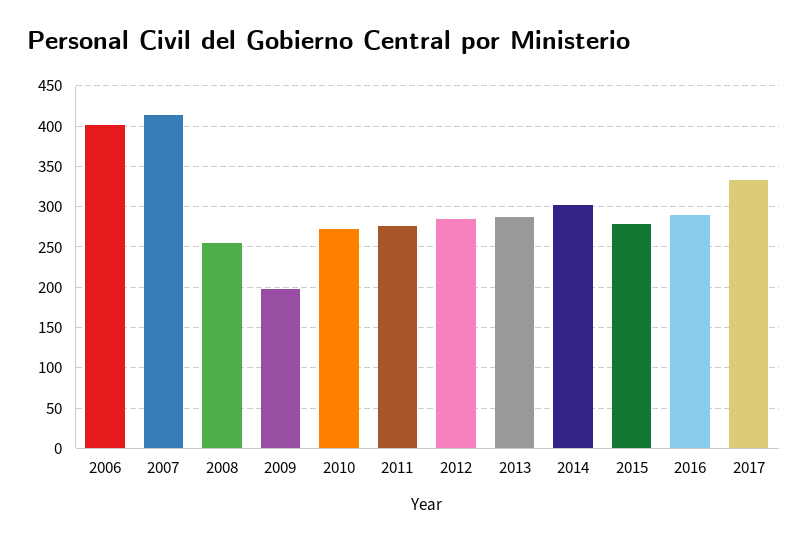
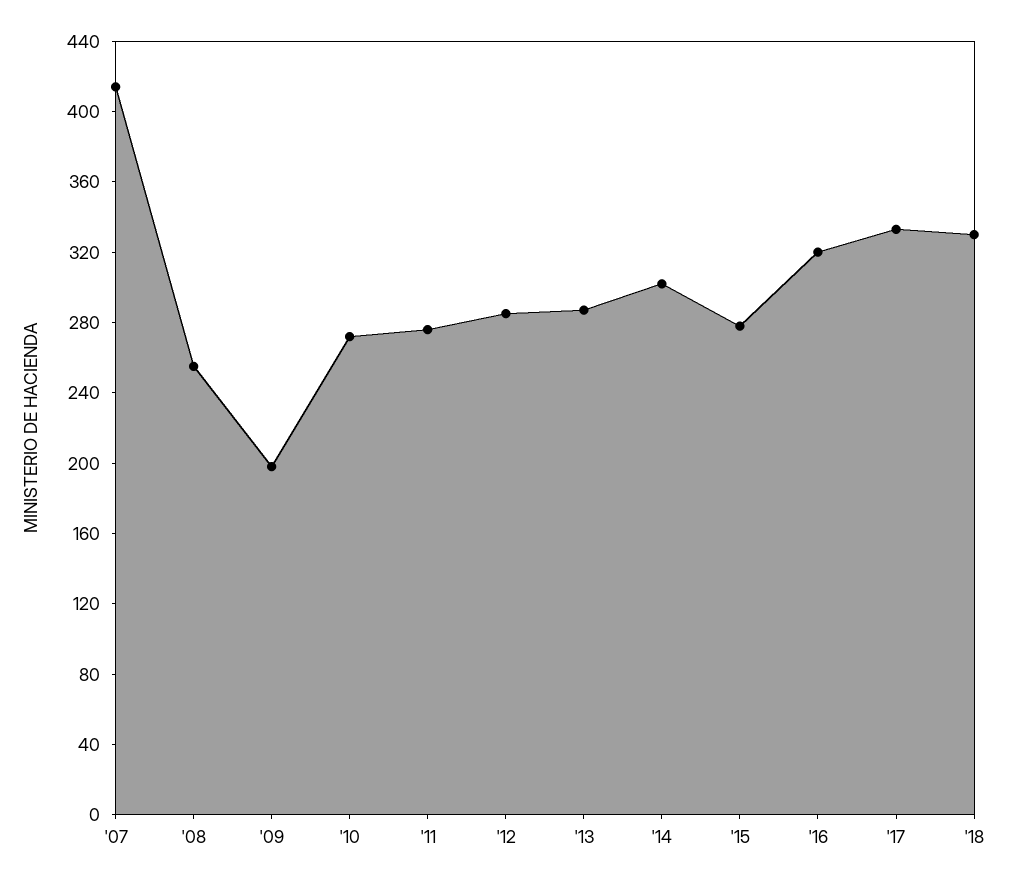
2006: 400 -> none
2016: 290 -> 320
'18: none -> 330

